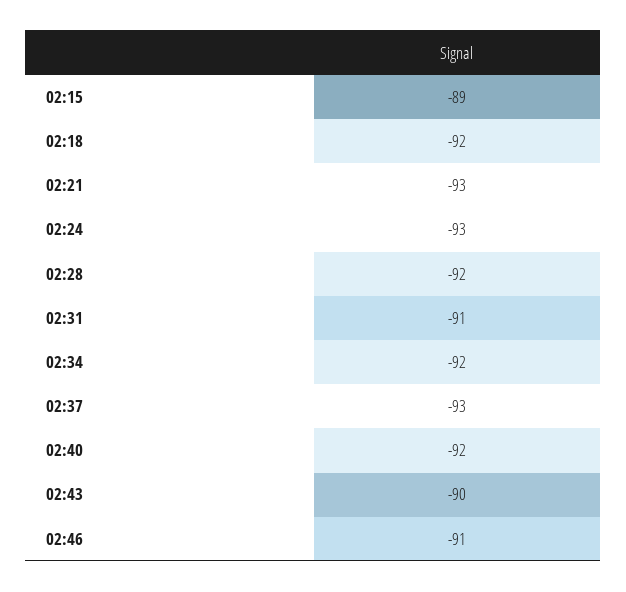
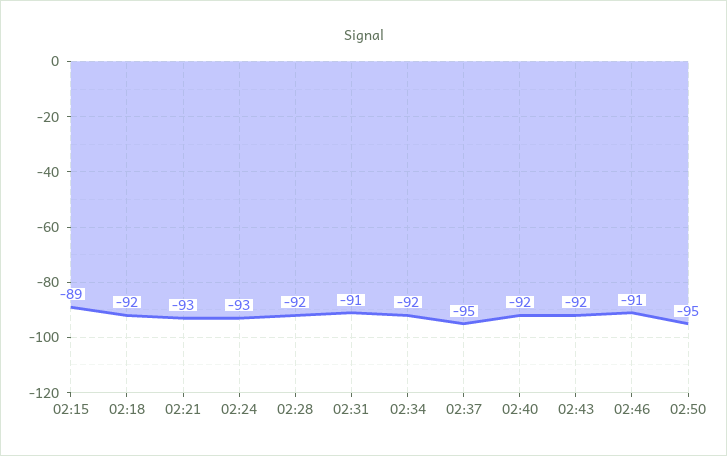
02:37: -93 -> -95
02:43: -90 -> -92
02:50: none -> -95

